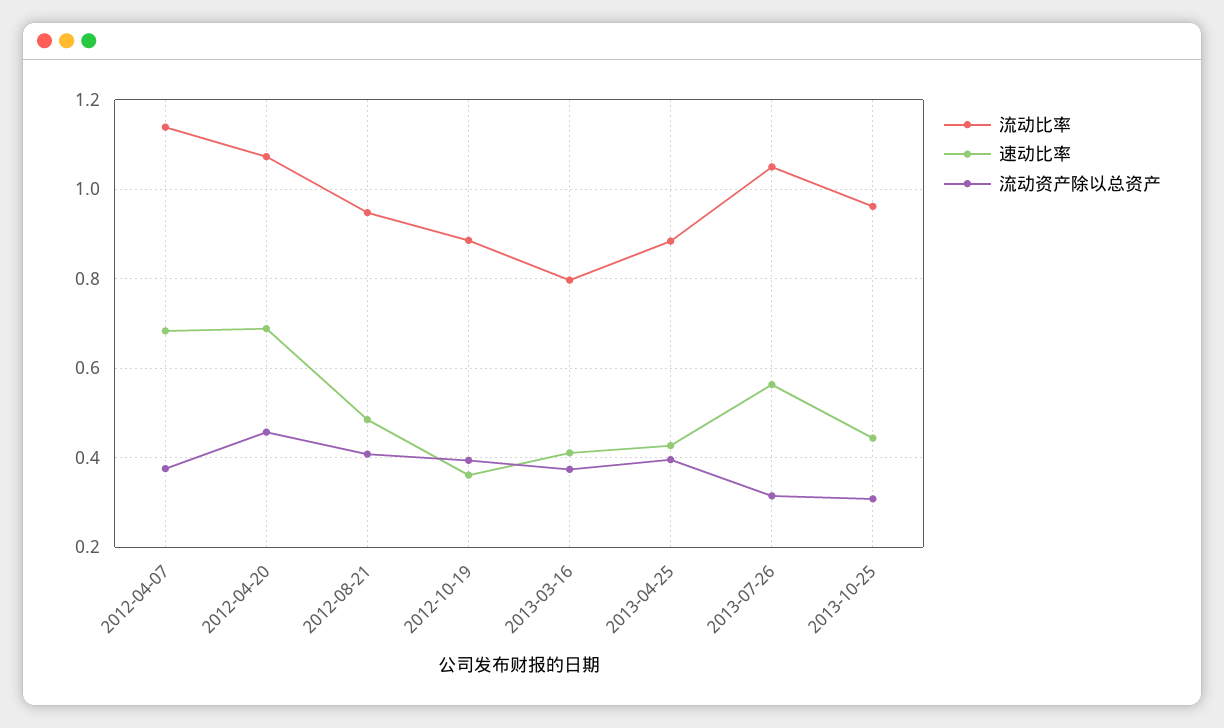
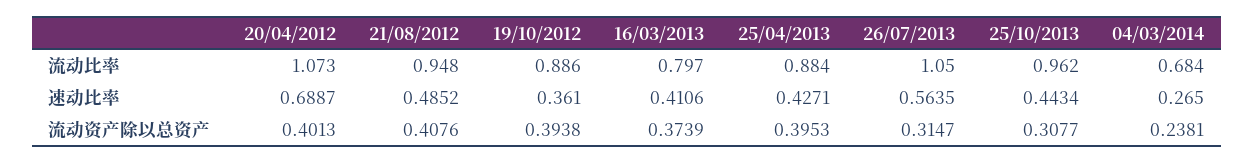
流动比率, 2012-04-07: 1.14 -> none
速动比率, 2012-04-07: 0.68 -> none
流动资产除以总资产, 2012-04-07: 0.38 -> none
流动资产除以总资产, 2012-04-20: 0.46 -> 0.4013
流动比率, 04/03/2014: none -> 0.684
速动比率, 04/03/2014: none -> 0.265
流动资产除以总资产, 04/03/2014: none -> 0.2381

